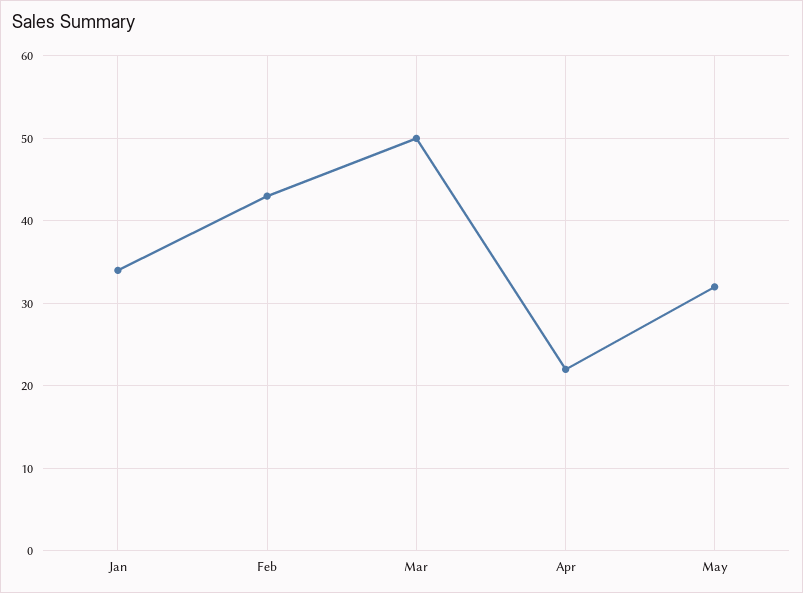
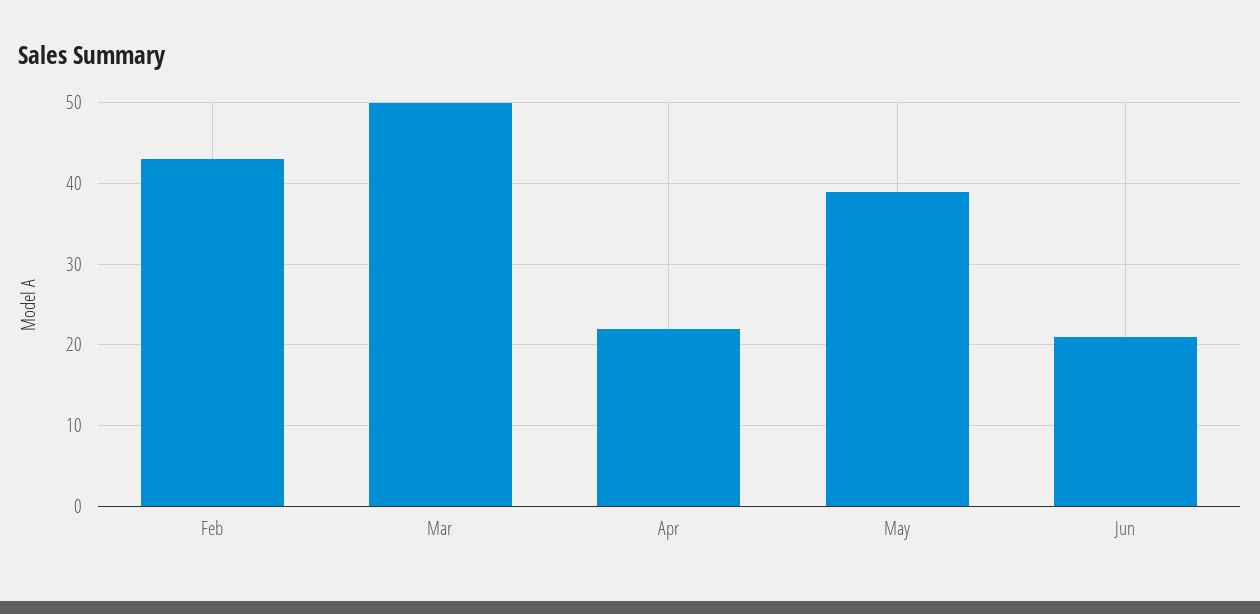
Jan: 34 -> none
May: 32 -> 39
Jun: none -> 21

